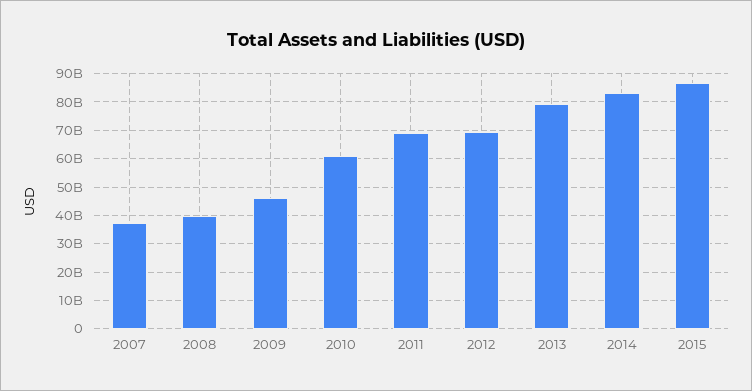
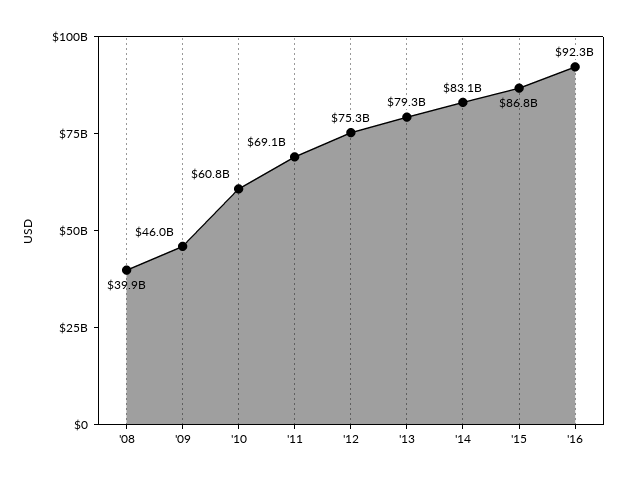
2007: 37500000000 -> none
2012: 70000000000 -> 75300000000
'16: none -> 92300000000

